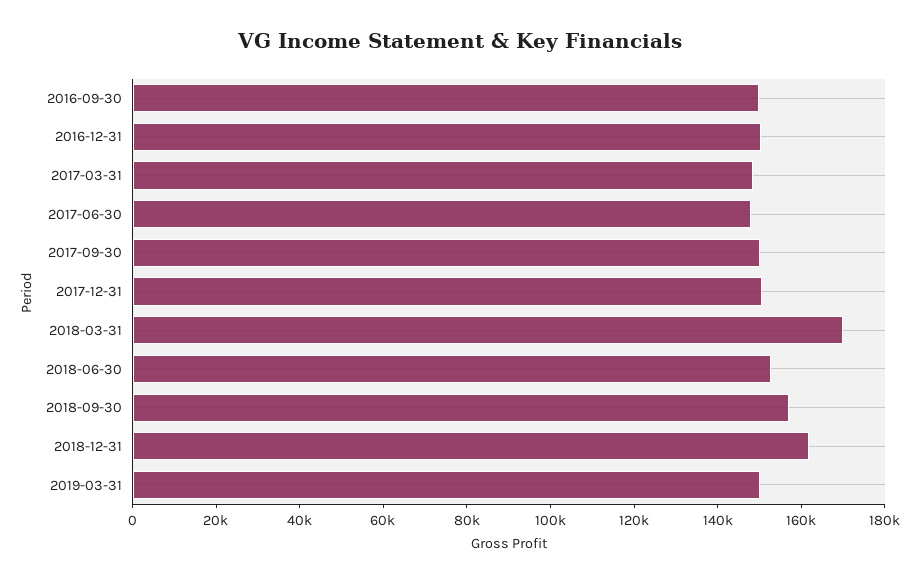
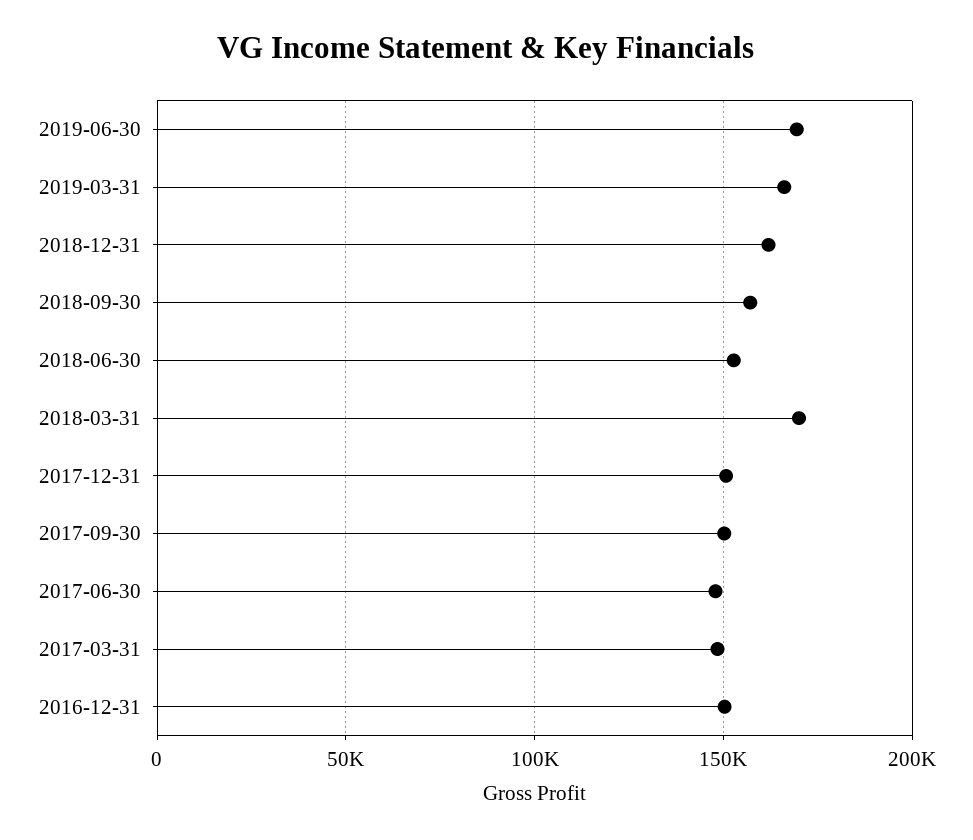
2016-09-30: 150000 -> none
2019-03-31: 150000 -> 165000
2019-06-30: none -> 170000

